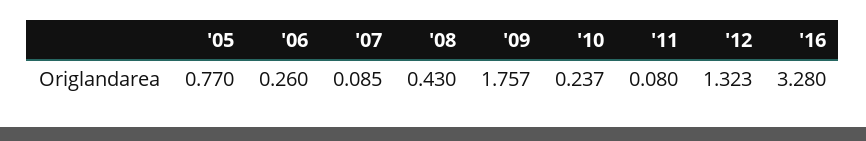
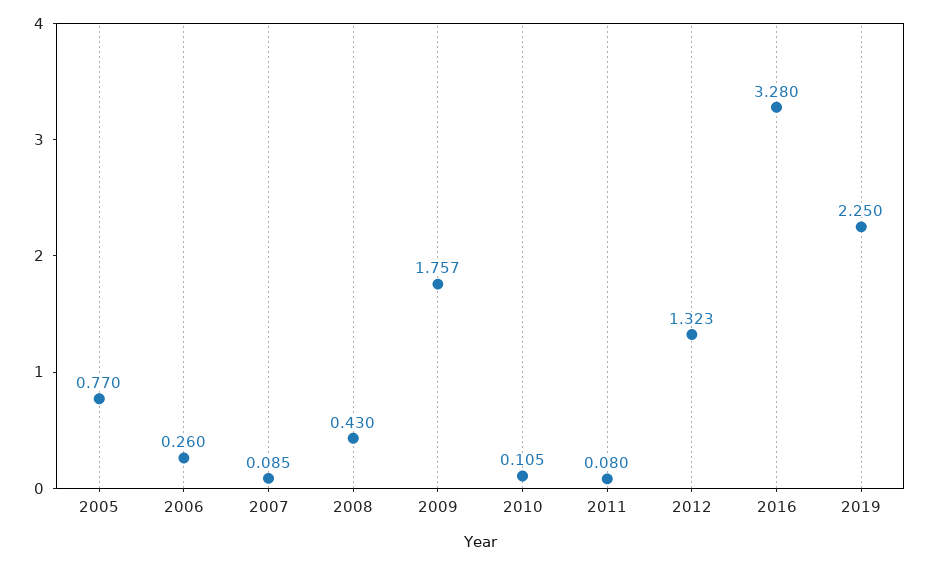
'10: 0.237 -> 0.105
2019: none -> 2.25

